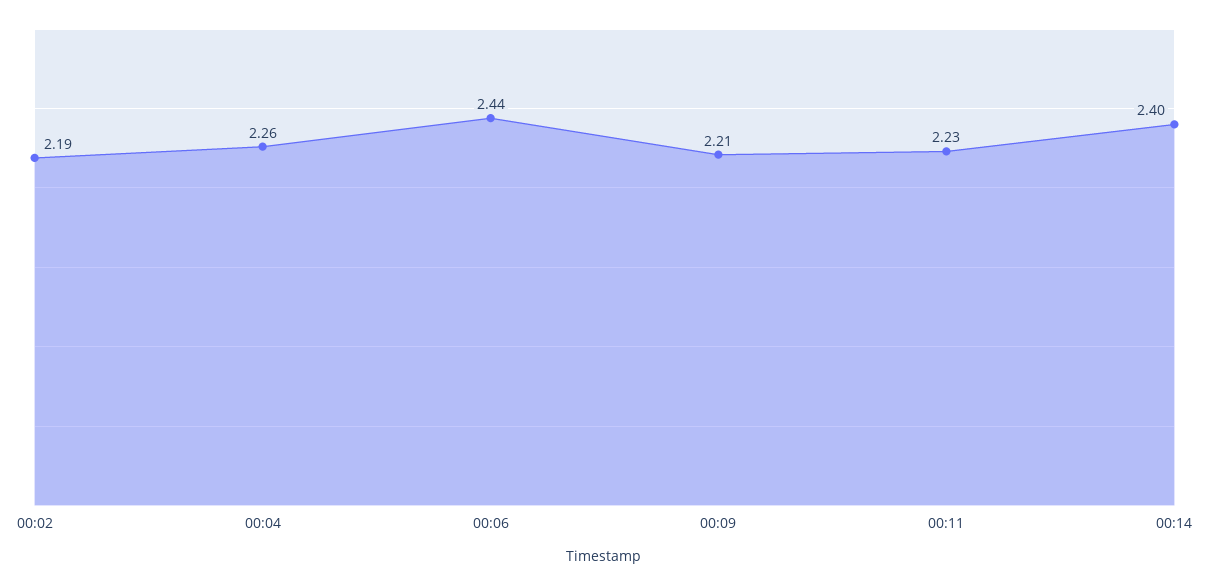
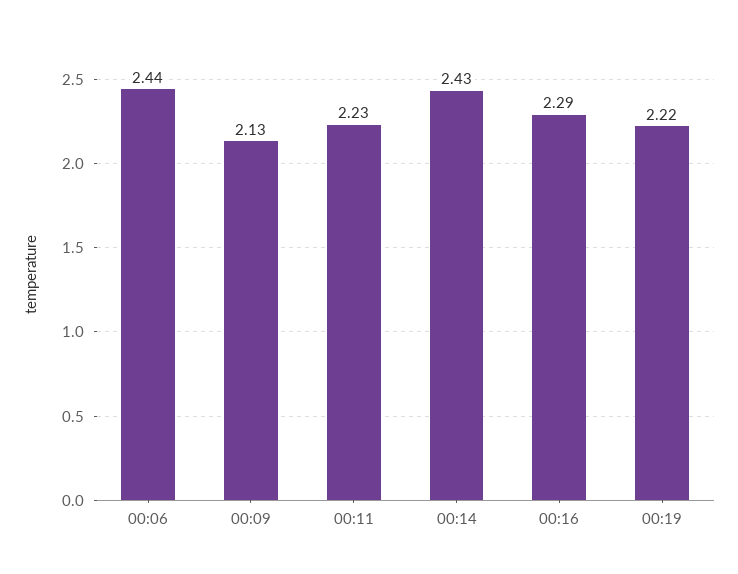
00:02: 2.19 -> none
00:04: 2.26 -> none
00:09: 2.21 -> 2.13
00:14: 2.4 -> 2.43
00:16: none -> 2.29
00:19: none -> 2.22

